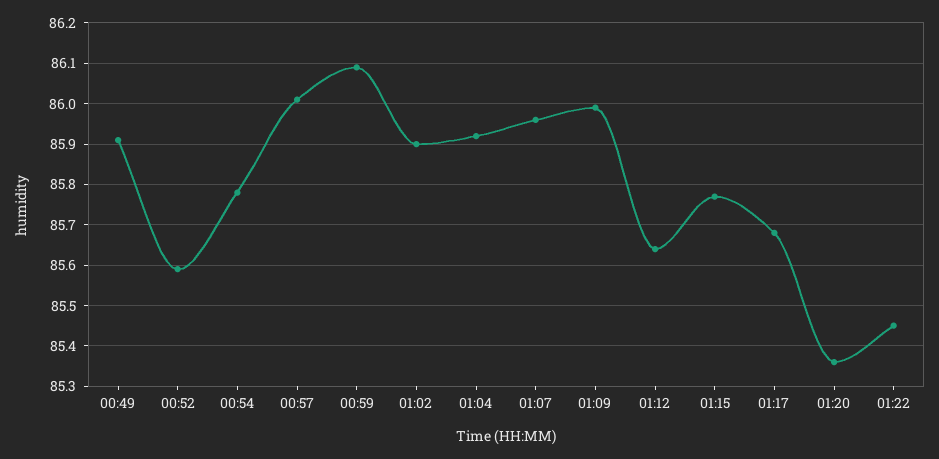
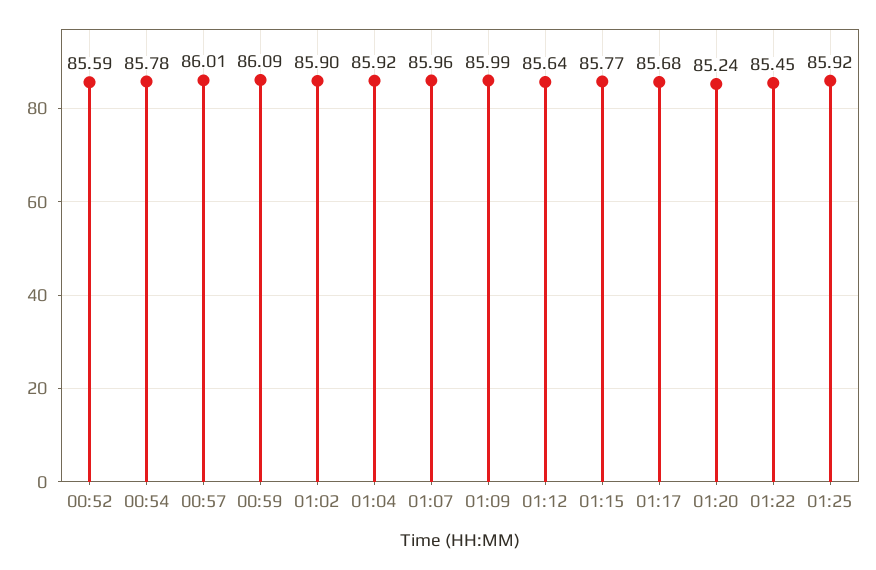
00:49: 85.9 -> none
01:20: 85.35 -> 85.24
01:25: none -> 85.92

